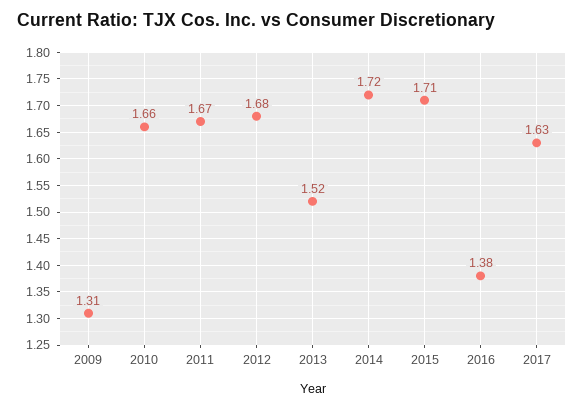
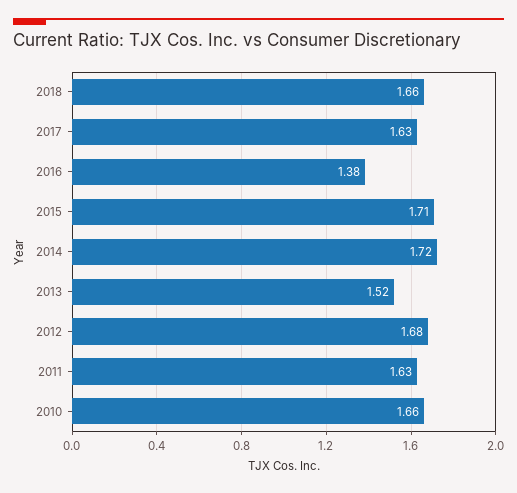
2009: 1.31 -> none
2011: 1.67 -> 1.63
2018: none -> 1.66

